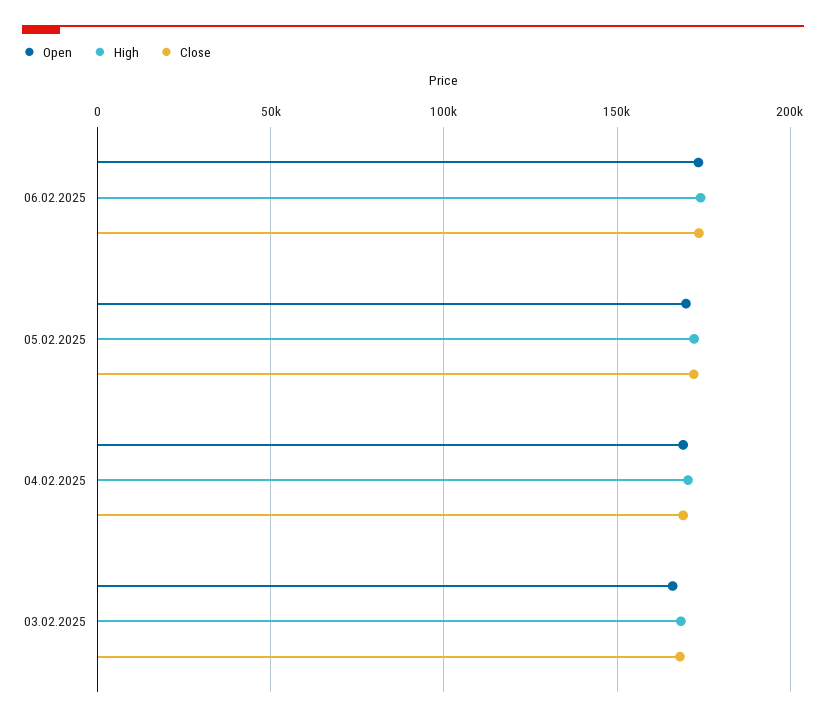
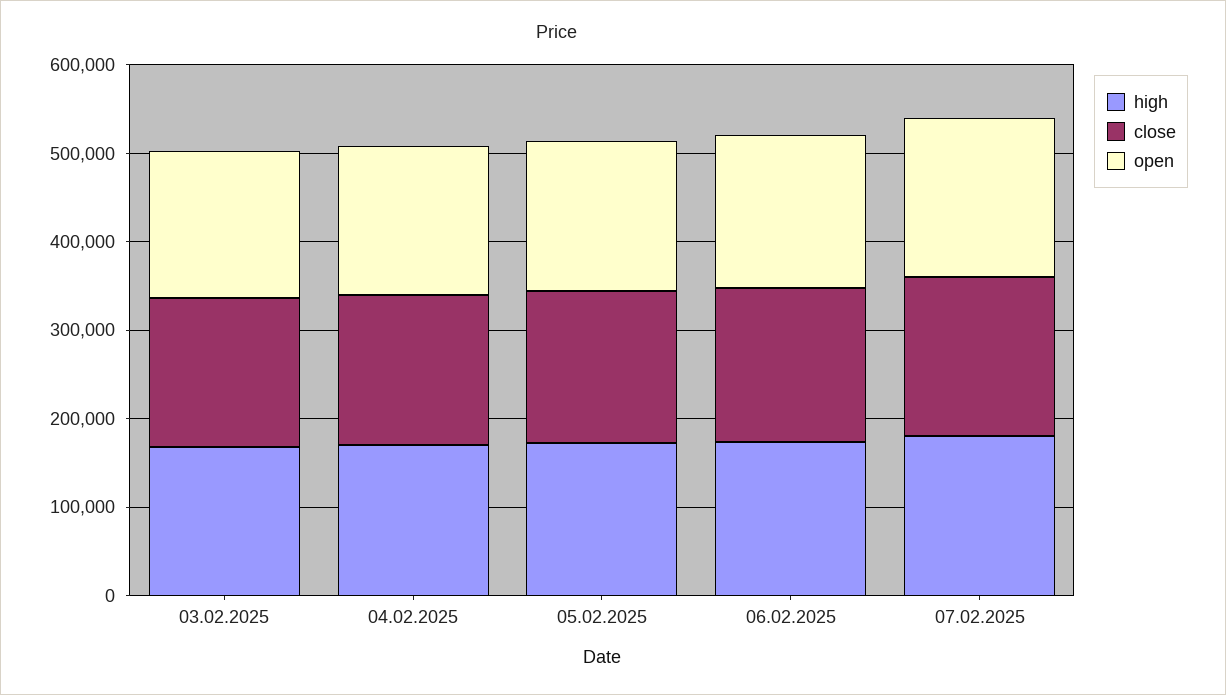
High, 07.02.2025: none -> 180000
Close, 07.02.2025: none -> 180000
Open, 07.02.2025: none -> 180000

